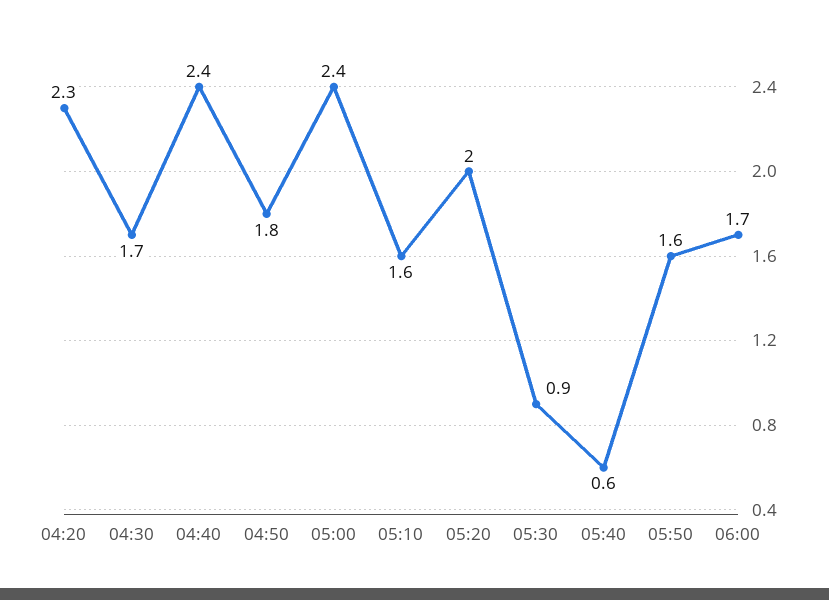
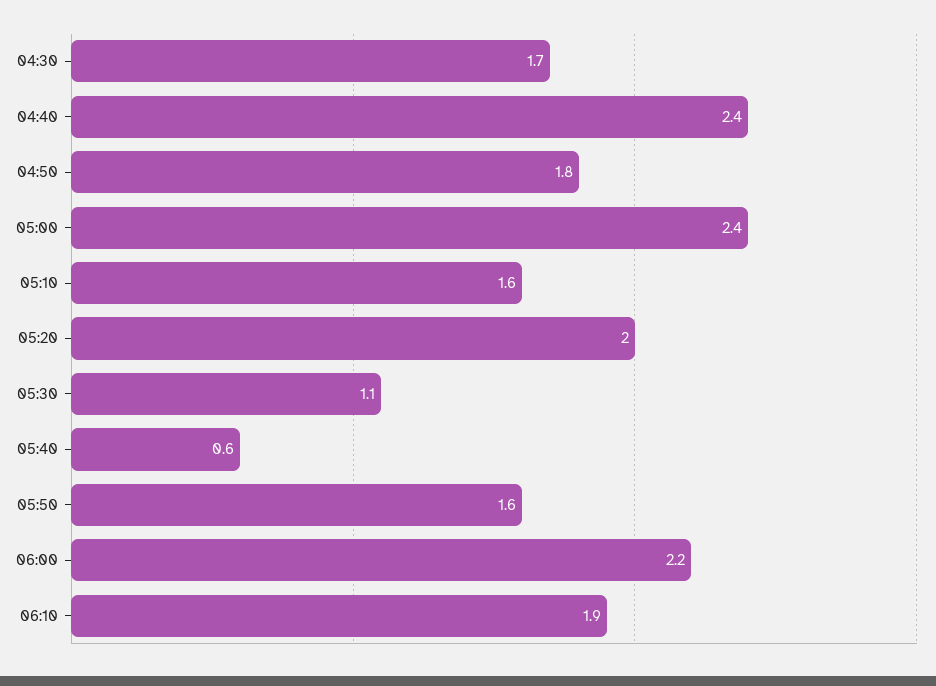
04:20: 2.3 -> none
05:30: 0.9 -> 1.1
06:00: 1.7 -> 2.2
06:10: none -> 1.9

